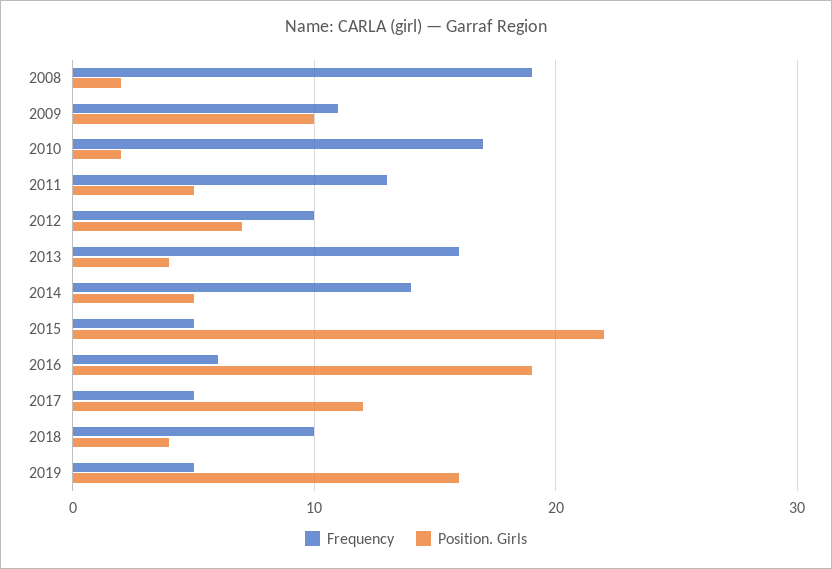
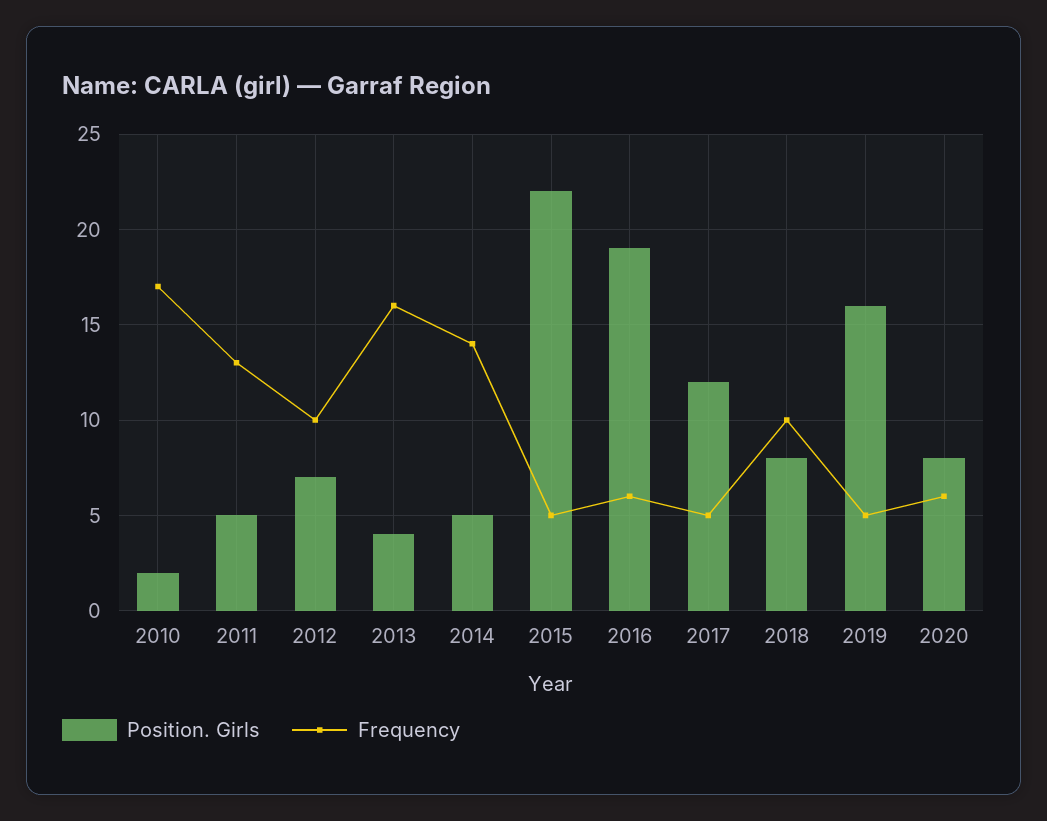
Frequency, 2008: 19 -> none
Position. Girls, 2008: 2 -> none
Frequency, 2009: 11 -> none
Position. Girls, 2009: 10 -> none
Position. Girls, 2018: 4 -> 8
Position. Girls, 2020: none -> 8
Frequency, 2020: none -> 6

